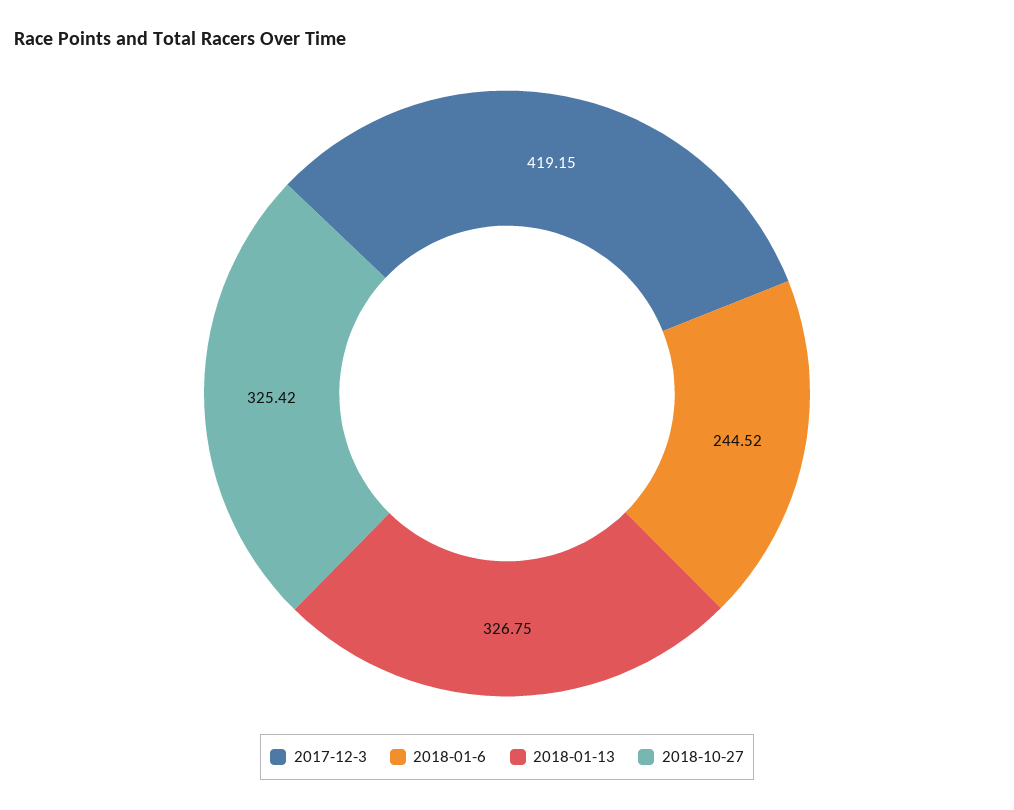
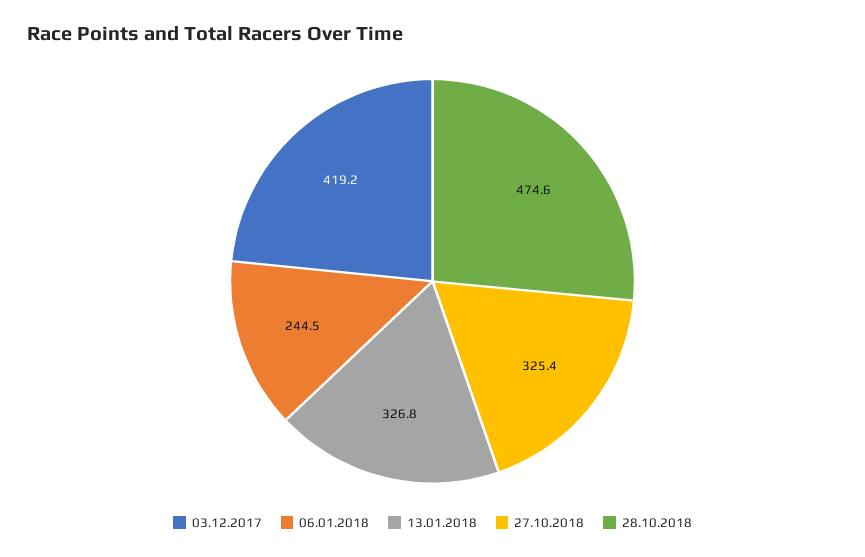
28.10.2018: none -> 474.6

